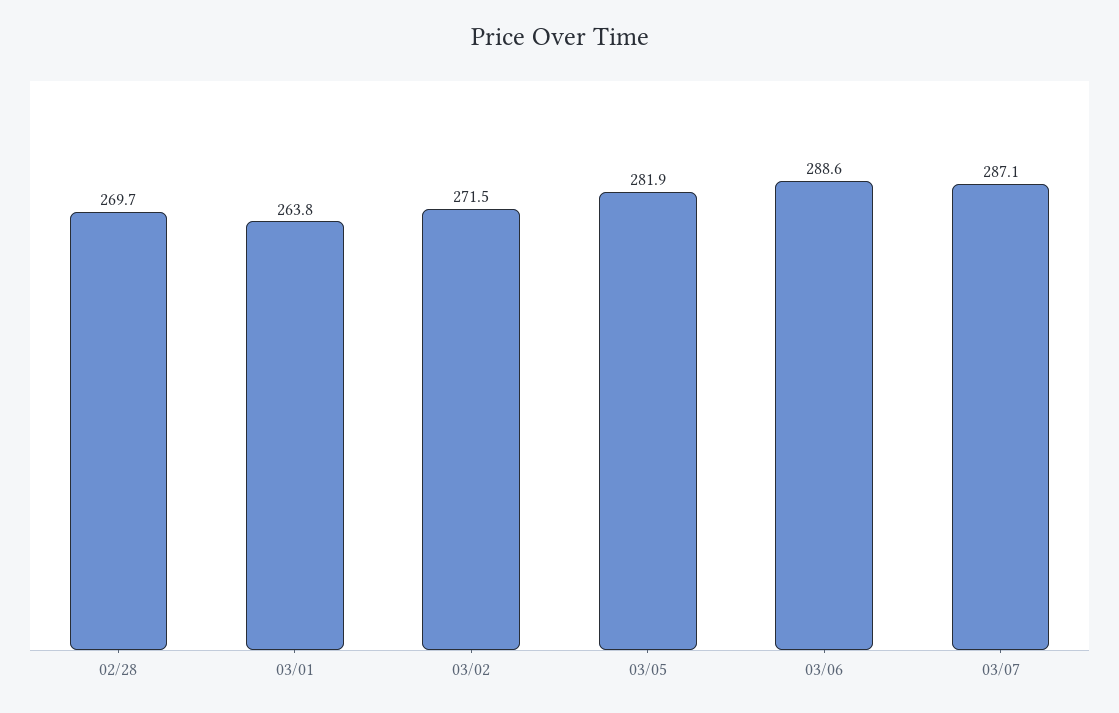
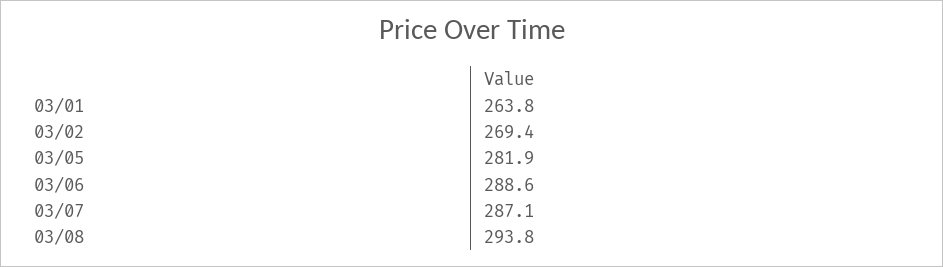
02/28: 269.7 -> none
03/02: 271.5 -> 269.4
03/08: none -> 293.8

